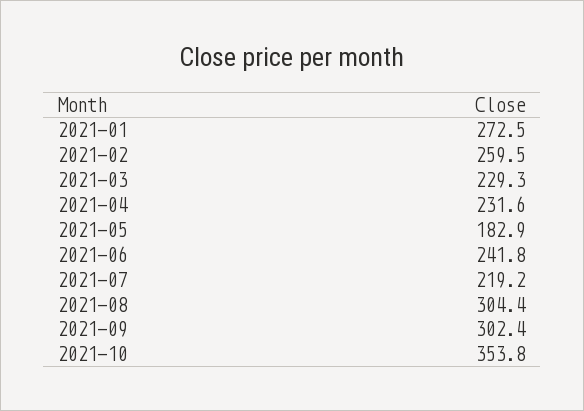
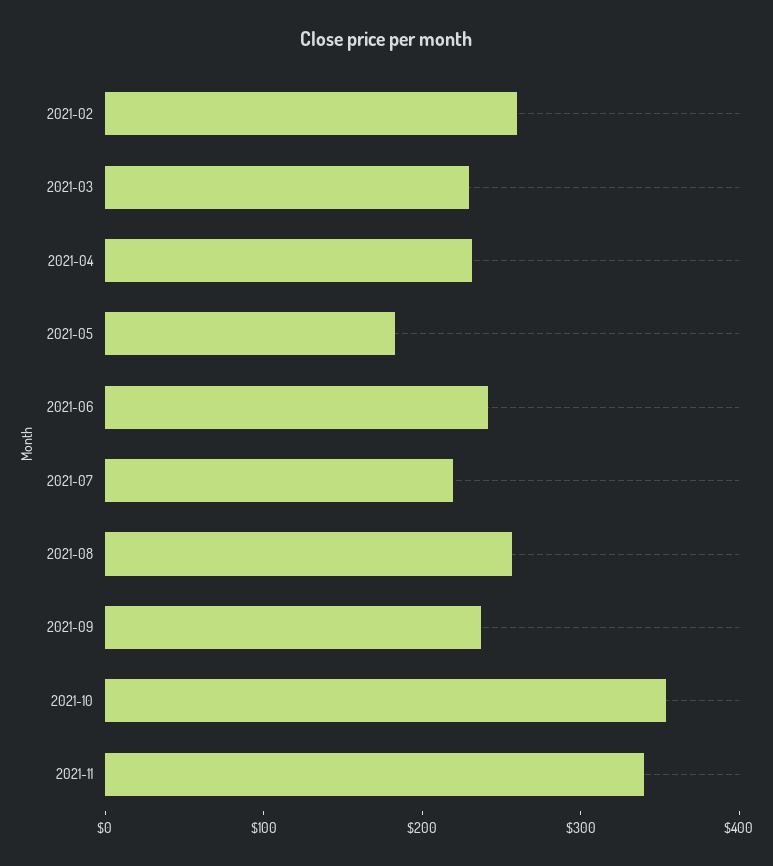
2021-01: 272.5 -> none
2021-08: 304.4 -> 260
2021-09: 302.4 -> 240
2021-11: none -> 340

